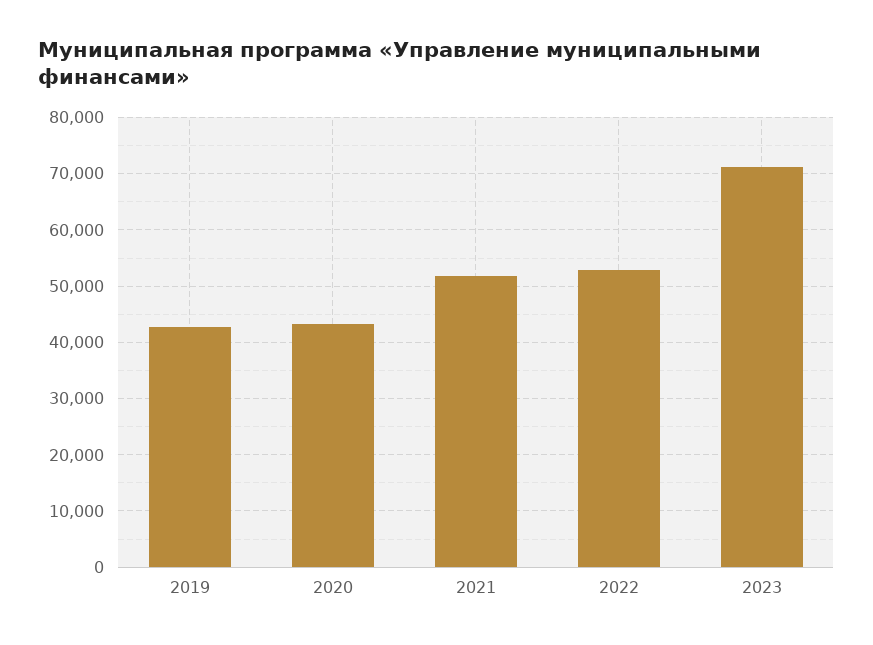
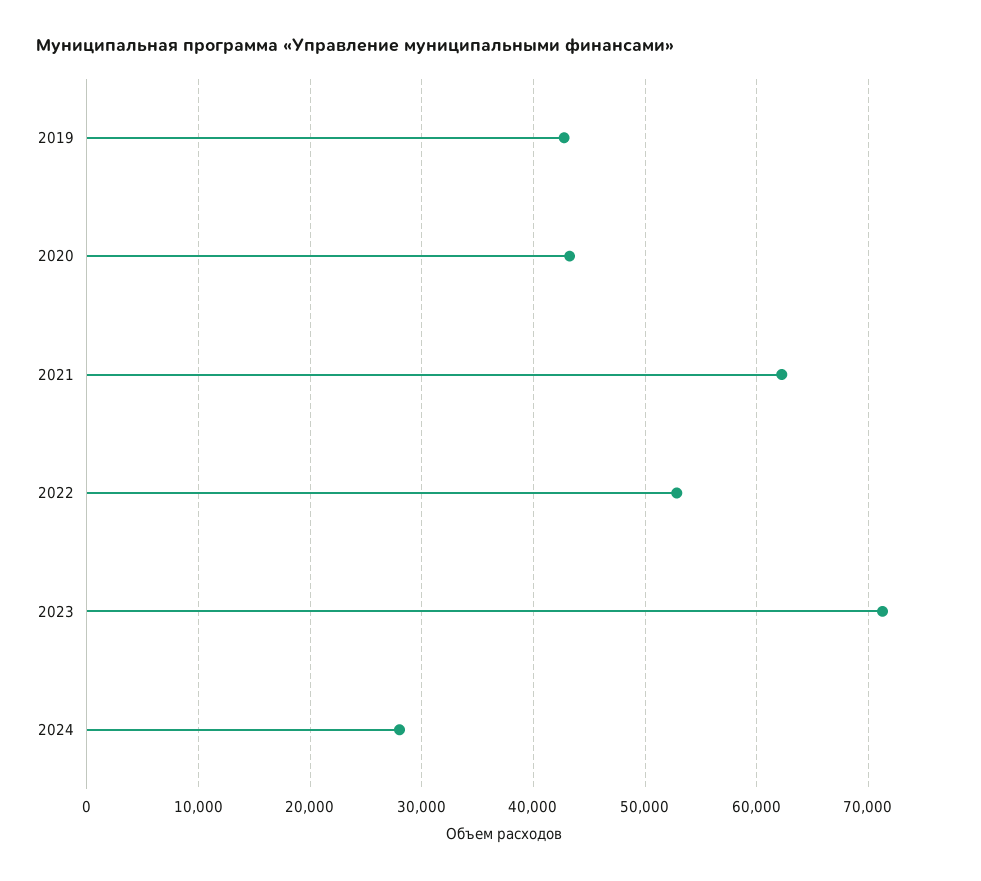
2021: 52000 -> 62000
2024: none -> 28000

